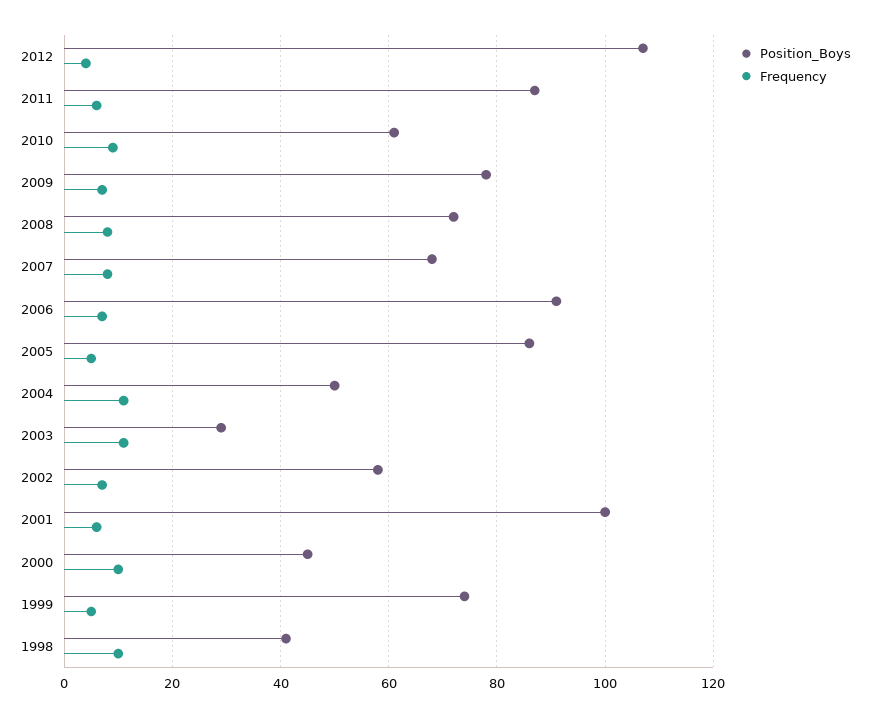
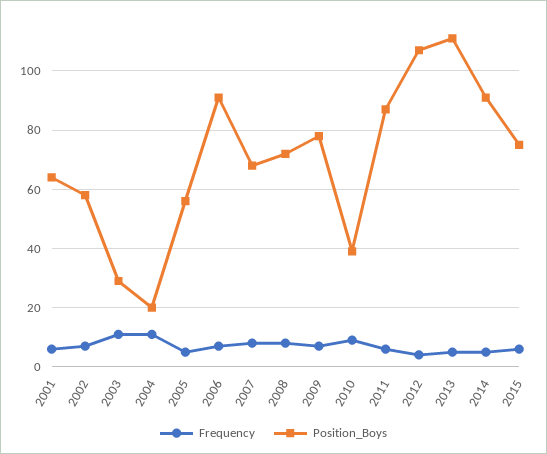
Position_Boys, 2010: 60 -> 40
Position_Boys, 2005: 85 -> 55
Position_Boys, 2004: 50 -> 20
Position_Boys, 2001: 100 -> 65
Position_Boys, 2000: 45 -> none
Frequency, 2000: 10 -> none
Position_Boys, 1999: 75 -> none
Frequency, 1999: 5 -> none
Position_Boys, 1998: 40 -> none
Frequency, 1998: 10 -> none
Frequency, 2013: none -> 5
Position_Boys, 2013: none -> 110
Frequency, 2014: none -> 5
Position_Boys, 2014: none -> 90
Frequency, 2015: none -> 5
Position_Boys, 2015: none -> 75

